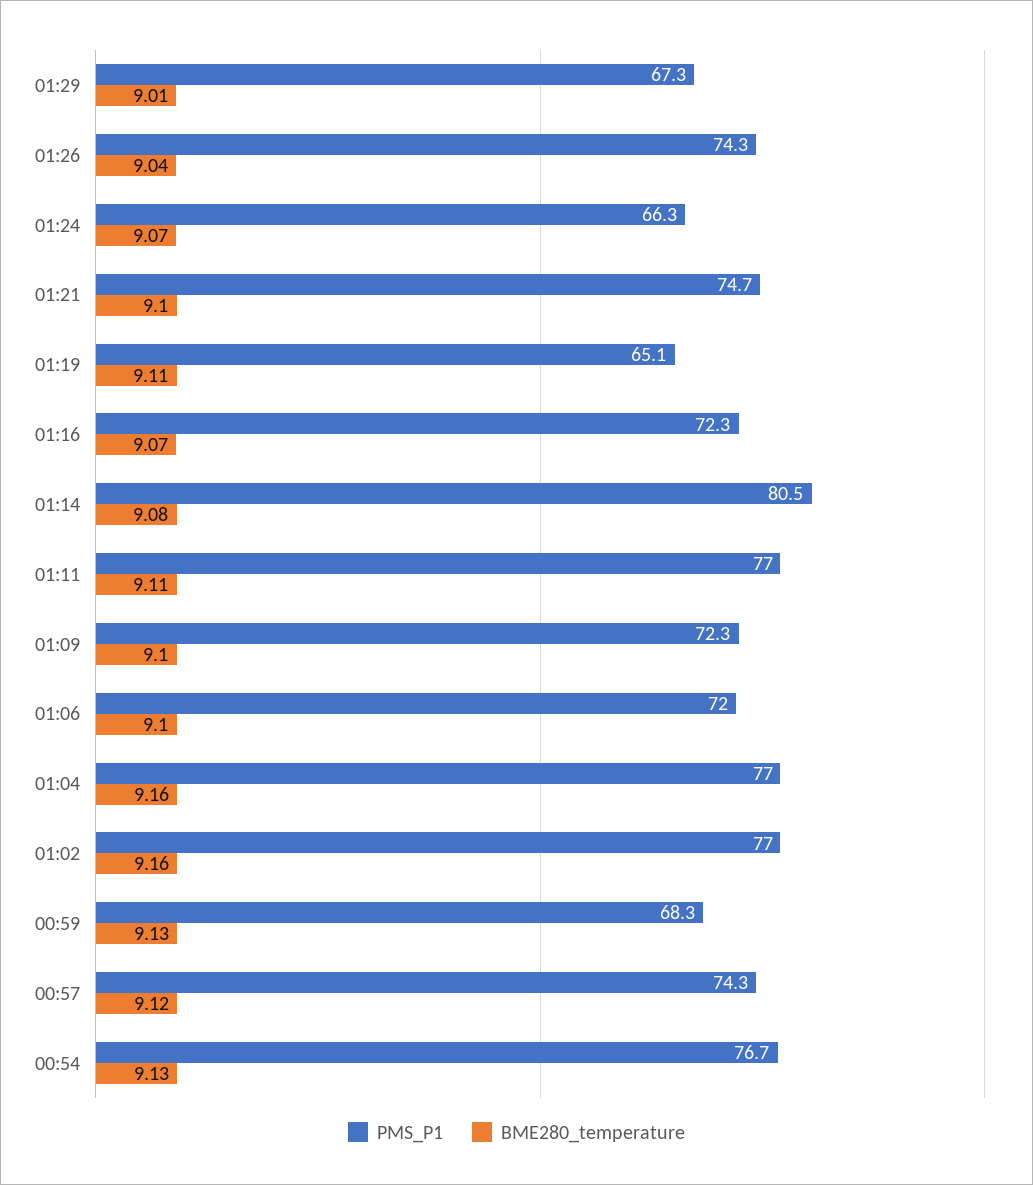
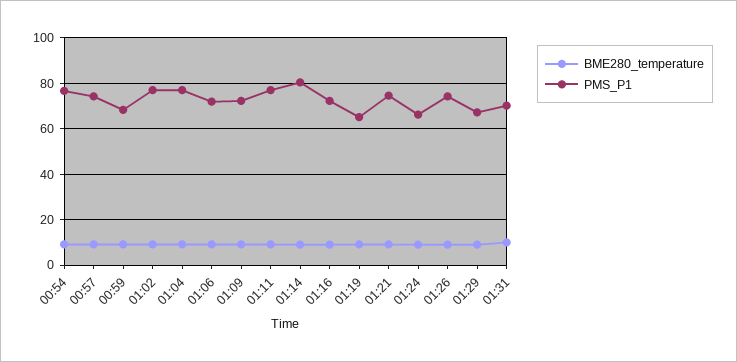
BME280_temperature, 01:31: none -> 10
PMS_P1, 01:31: none -> 70

